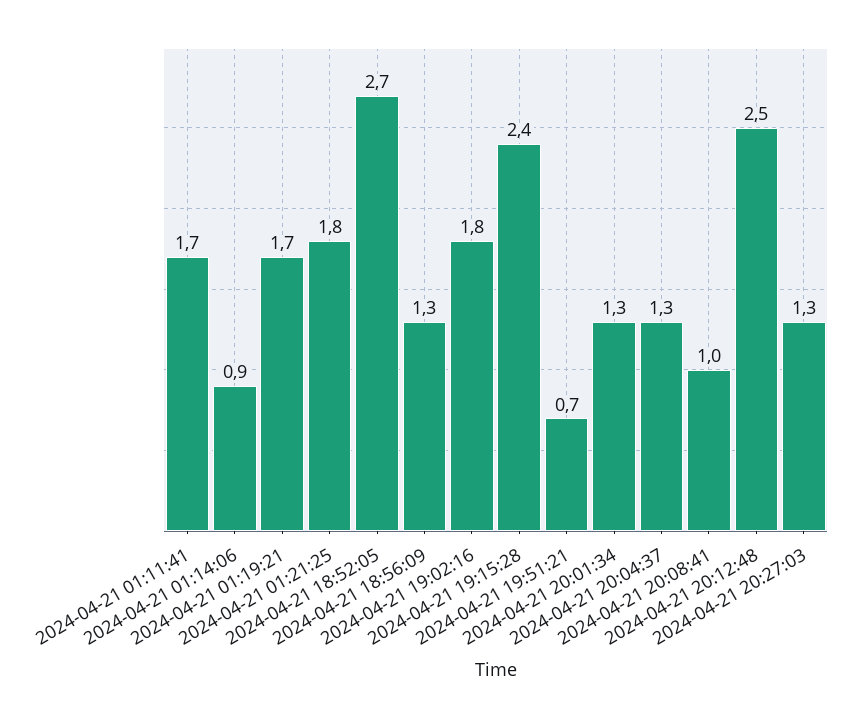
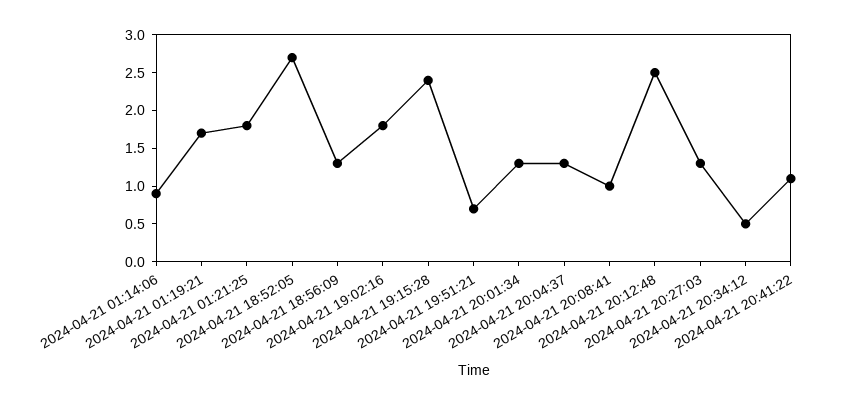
2024-04-21 01:11:41: 1.7 -> none
2024-04-21 20:34:12: none -> 0.5
2024-04-21 20:41:22: none -> 1

